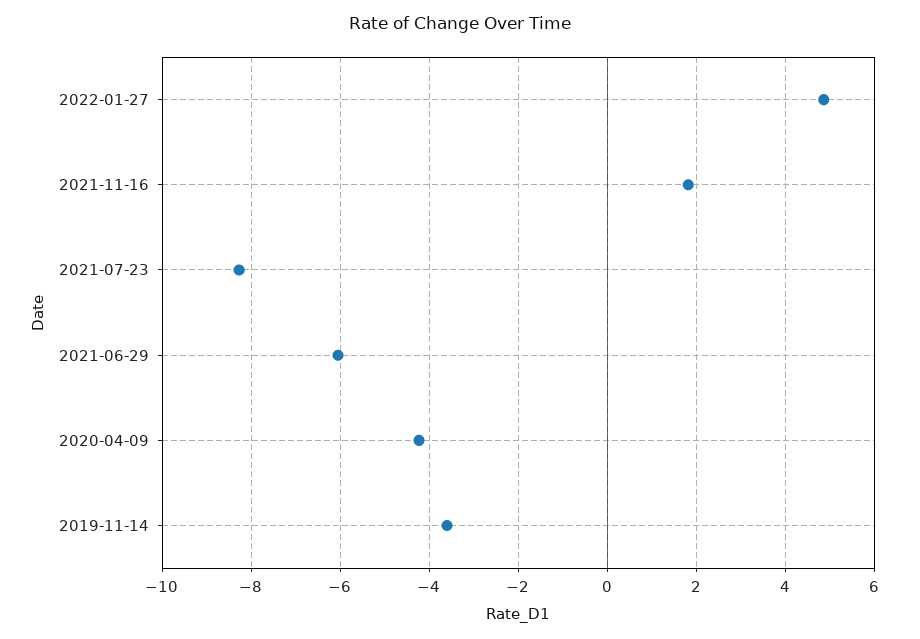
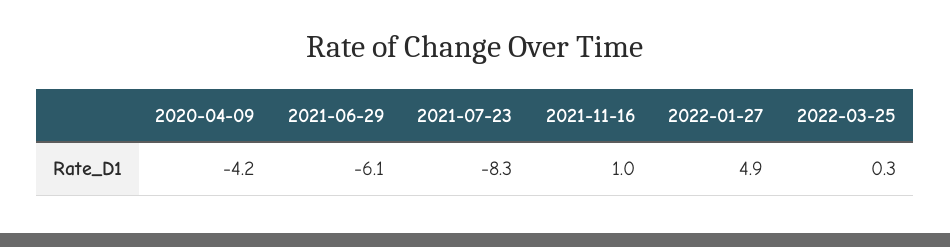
2021-11-16: 1.8 -> 1
2019-11-14: -3.6 -> none
2022-03-25: none -> 0.3

